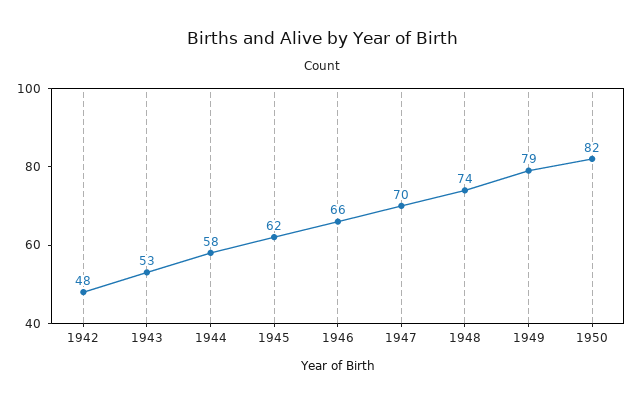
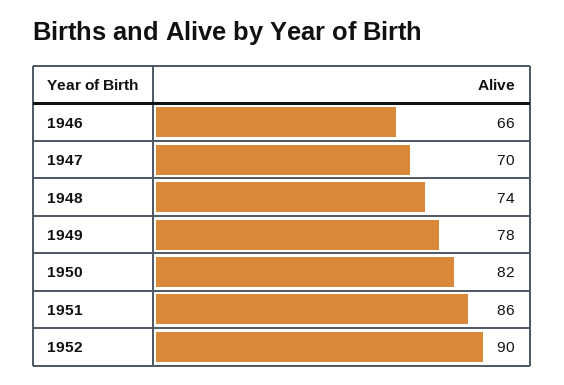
1942: 48 -> none
1943: 53 -> none
1944: 58 -> none
1945: 62 -> none
1949: 79 -> 78
1951: none -> 86
1952: none -> 90

